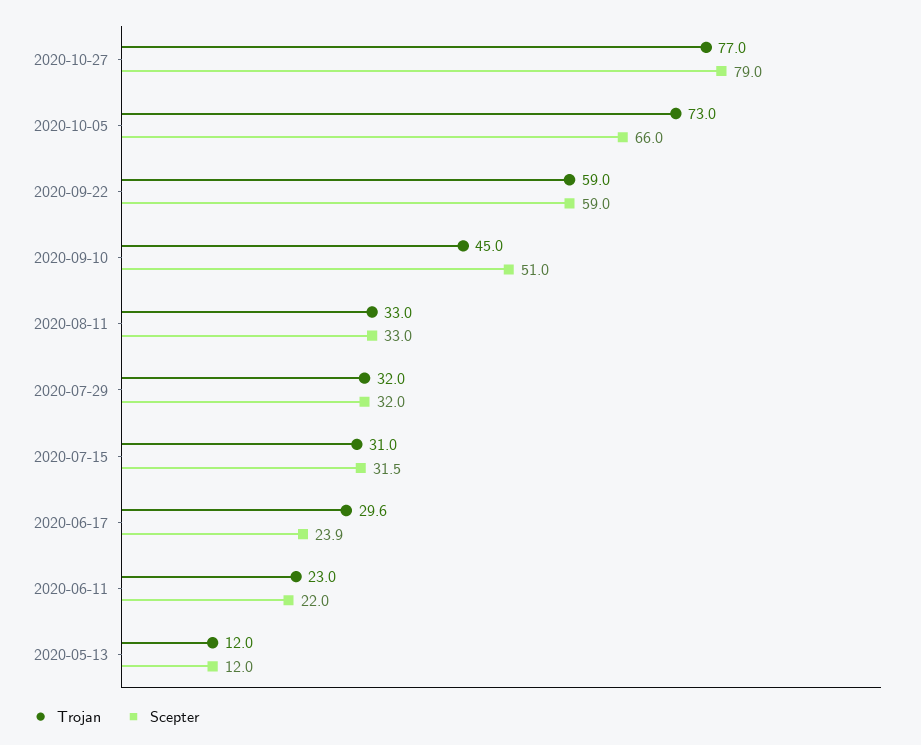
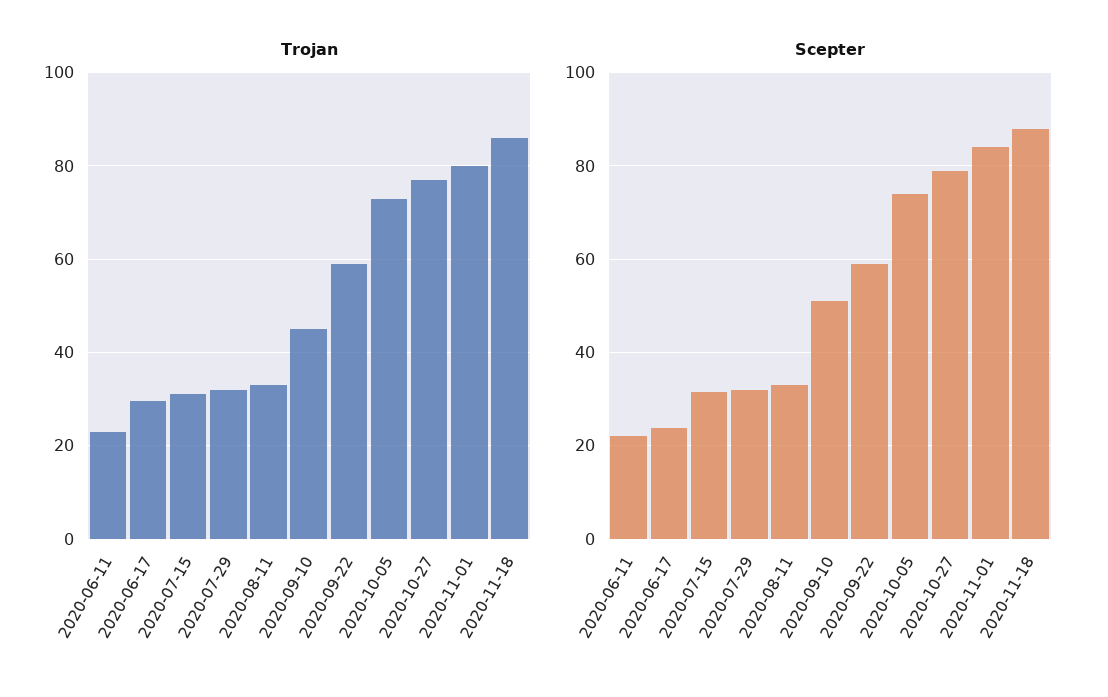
Scepter, 2020-10-05: 66 -> 74
Trojan, 2020-05-13: 12 -> none
Scepter, 2020-05-13: 12 -> none
Trojan, 2020-11-01: none -> 80
Trojan, 2020-11-18: none -> 86
Scepter, 2020-11-01: none -> 84
Scepter, 2020-11-18: none -> 88

